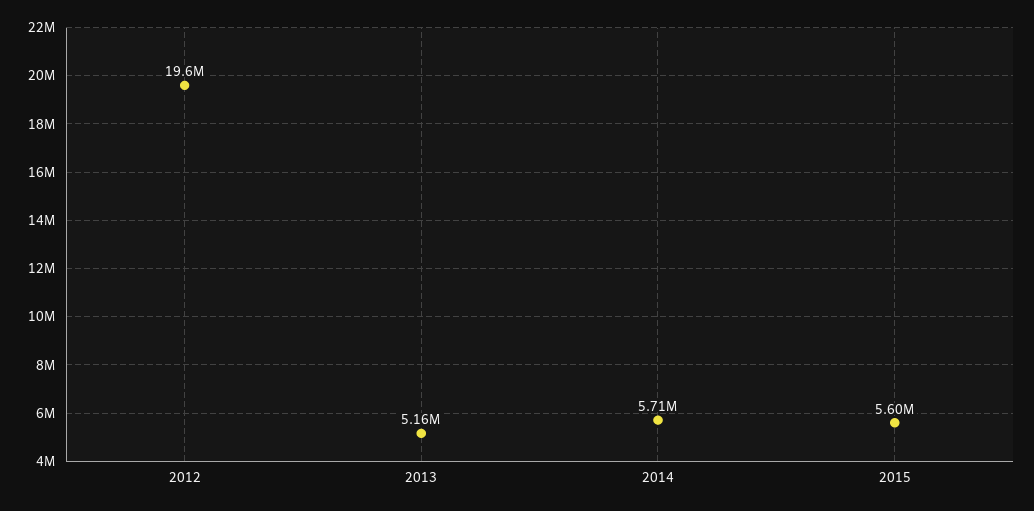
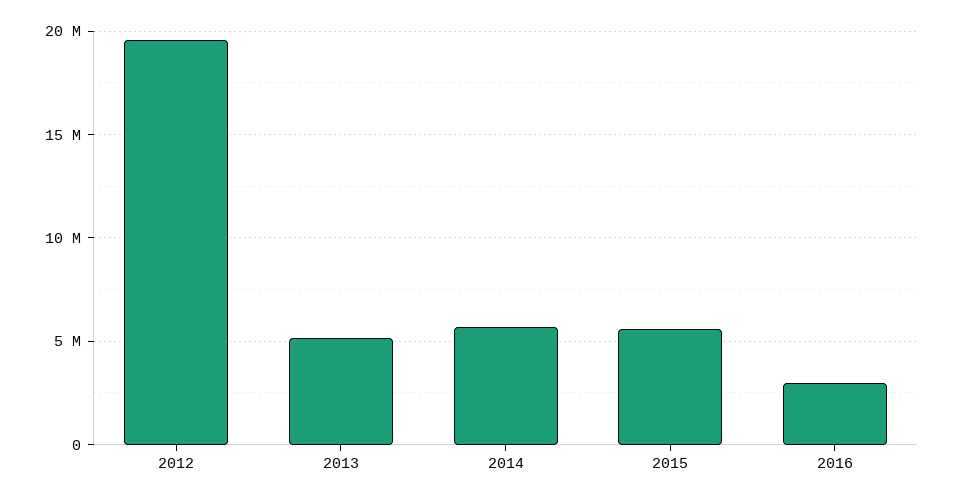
2016: none -> 3000000

